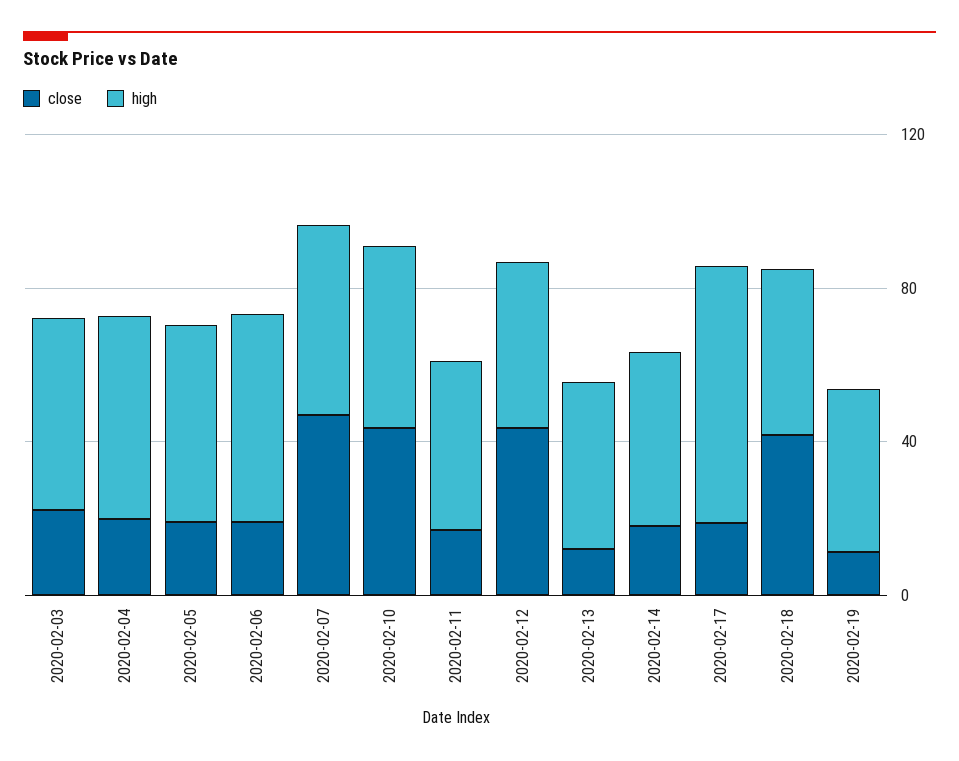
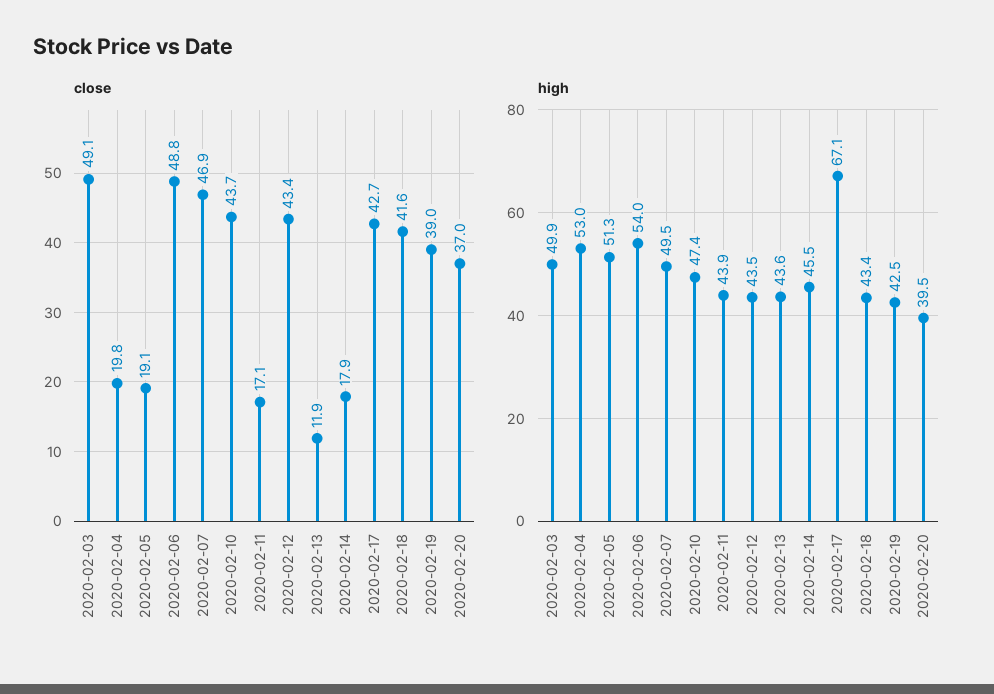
close, 2020-02-03: 20 -> 49.1
close, 2020-02-06: 20 -> 48.8
close, 2020-02-17: 20 -> 42.7
close, 2020-02-19: 10 -> 39
close, 2020-02-20: none -> 37
high, 2020-02-20: none -> 39.5

